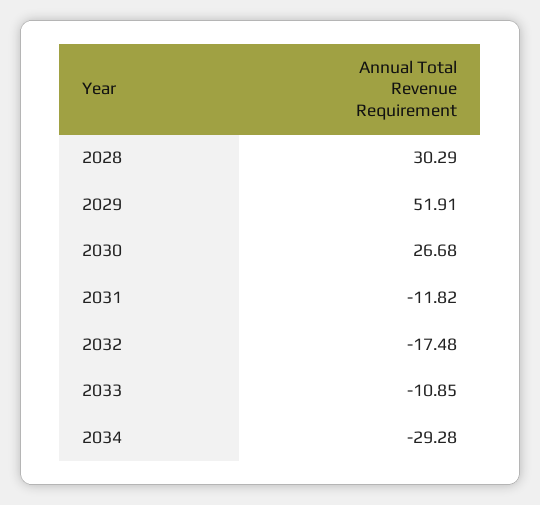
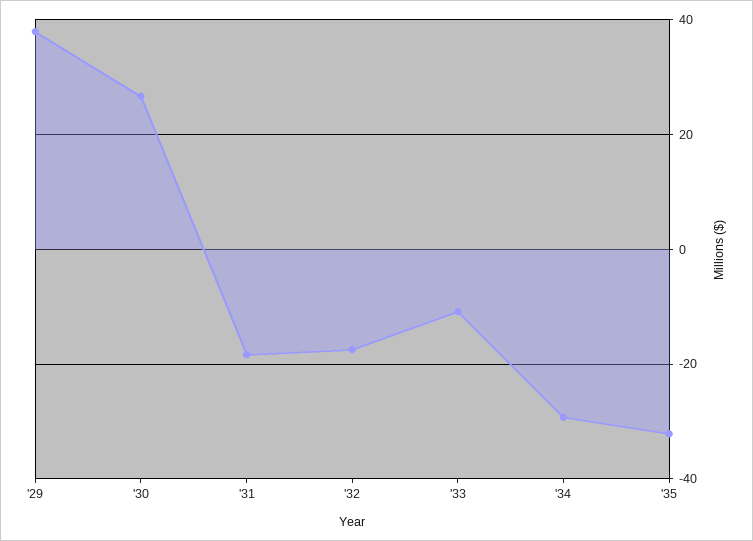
2028: 30.29 -> none
2029: 51.91 -> 38
2031: -11.82 -> -18
'35: none -> -32

